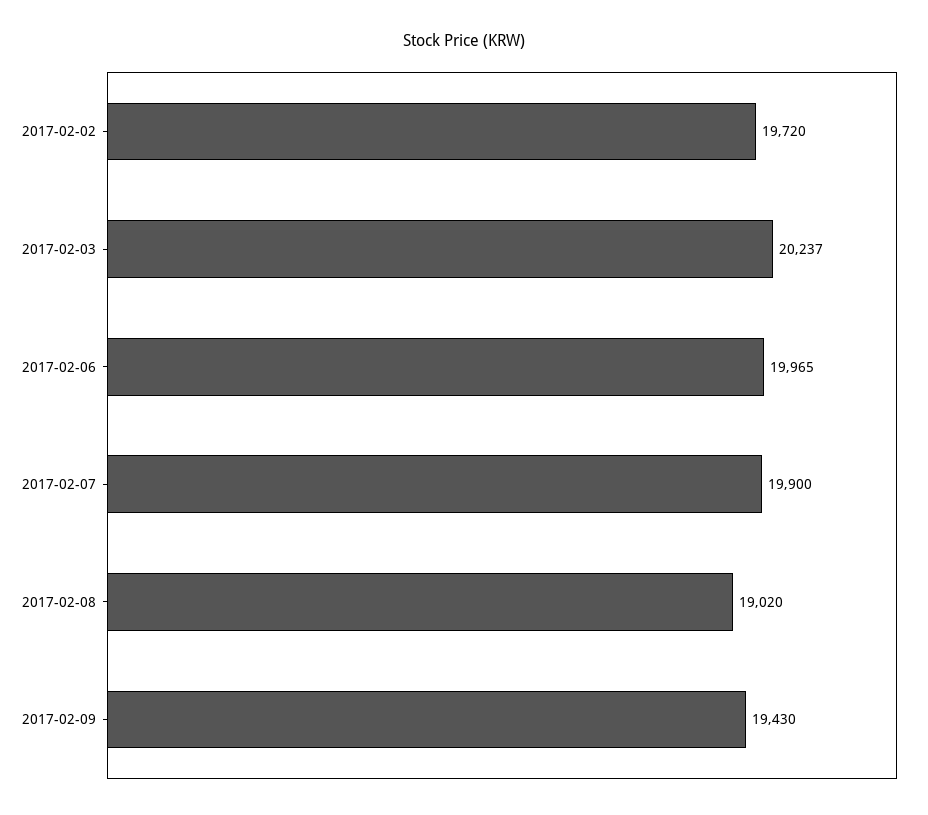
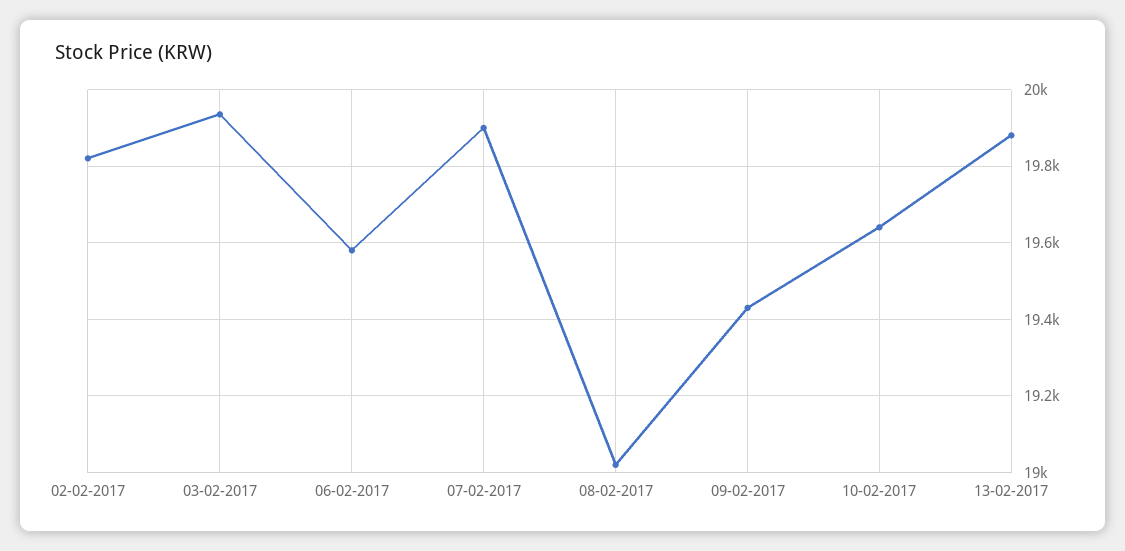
2017-02-02: 19720 -> 19820
2017-02-03: 20237 -> 19940
2017-02-06: 19965 -> 19580
10-02-2017: none -> 19640
13-02-2017: none -> 19880

